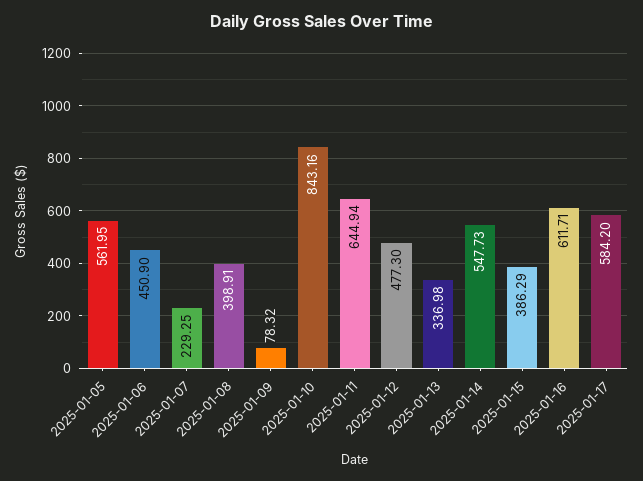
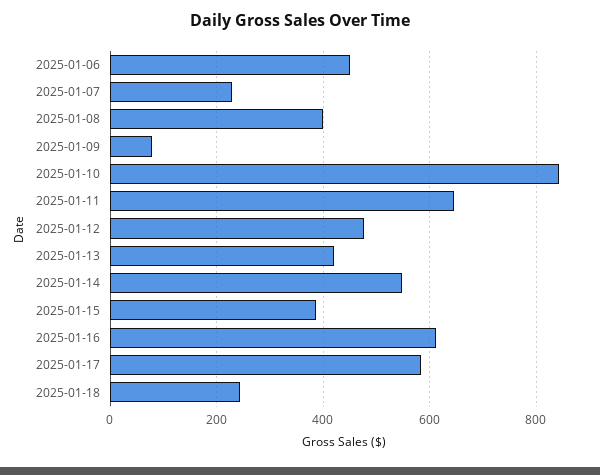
2025-01-05: 561.95 -> none
2025-01-13: 336.98 -> 420
2025-01-18: none -> 240

